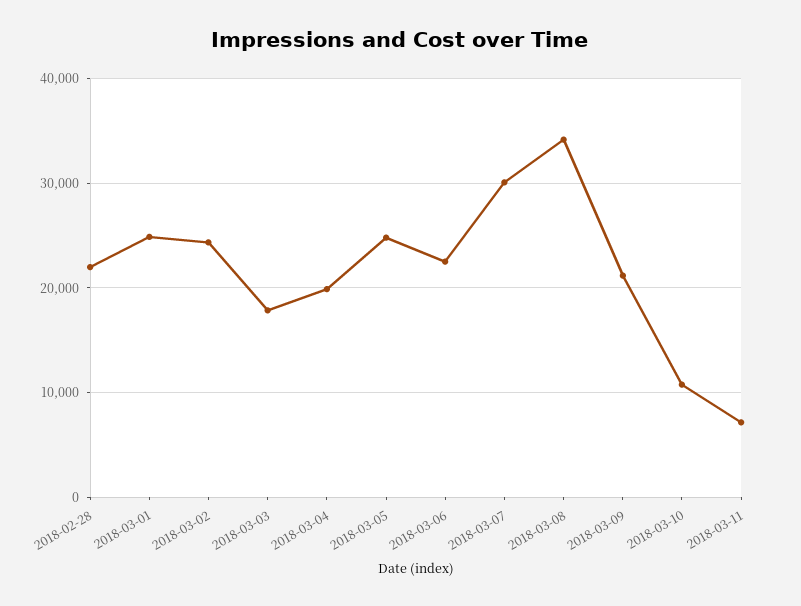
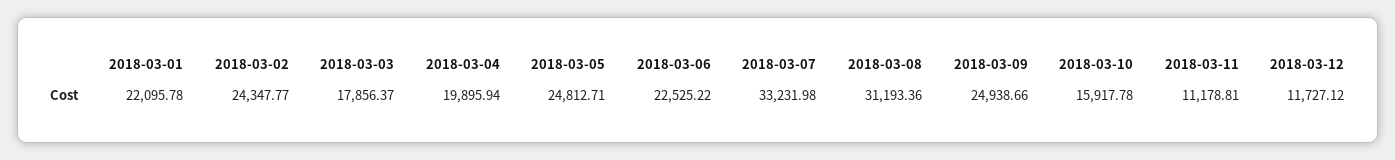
2018-02-28: 22000 -> none
2018-03-01: 25000 -> 22095.78
2018-03-07: 30000 -> 33231.98
2018-03-08: 34000 -> 31193.36
2018-03-09: 21000 -> 24938.66
2018-03-10: 11000 -> 15917.78
2018-03-11: 7000 -> 11178.81
2018-03-12: none -> 11727.12

